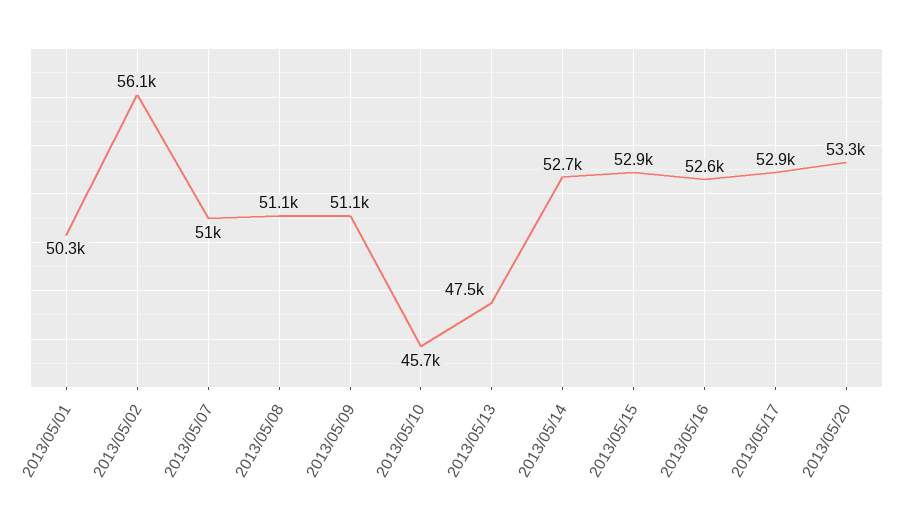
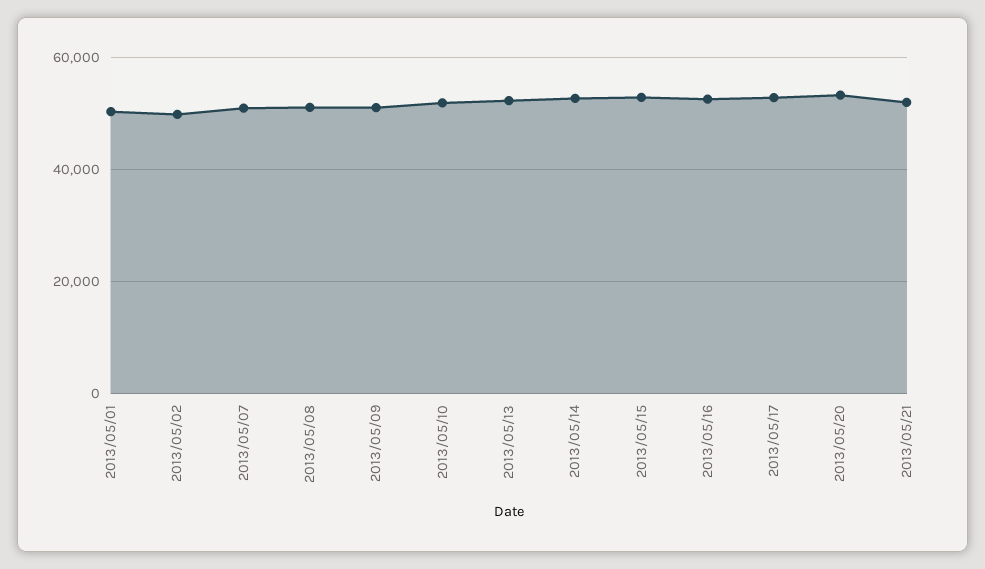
2013/05/02: 56100 -> 50000
2013/05/10: 45700 -> 52000
2013/05/13: 47500 -> 52000
2013/05/21: none -> 52000

